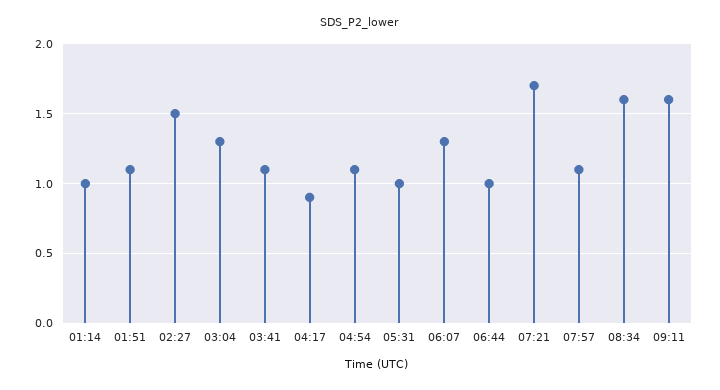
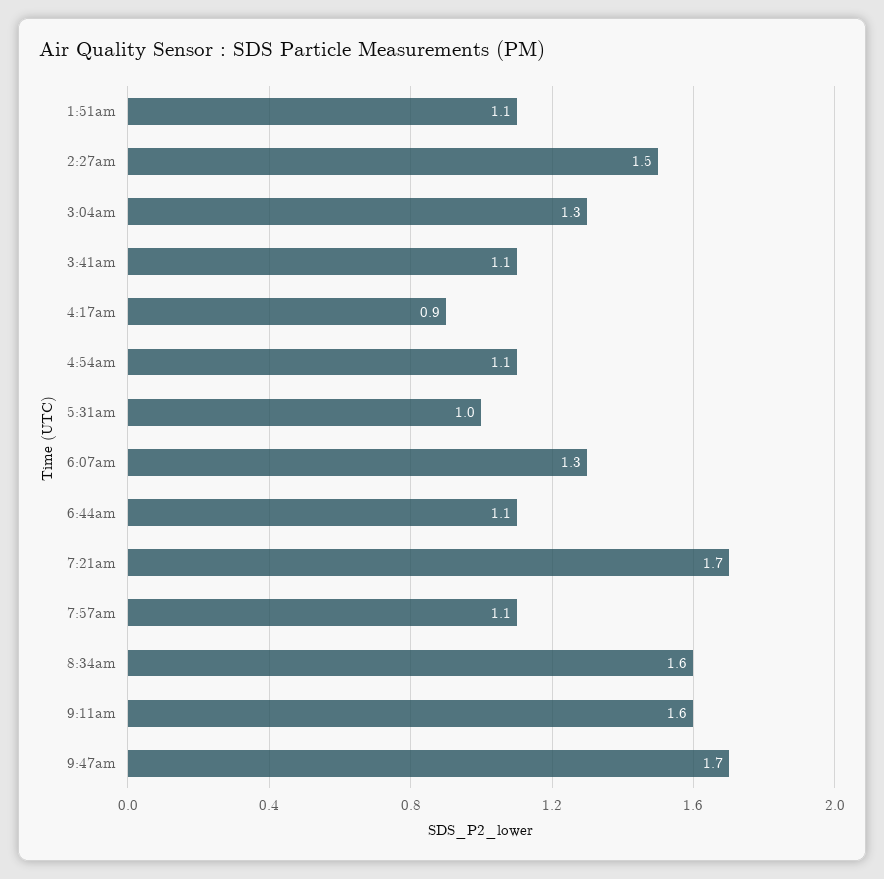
01:14: 1 -> none
06:44: 1 -> 1.1
9:47am: none -> 1.7

